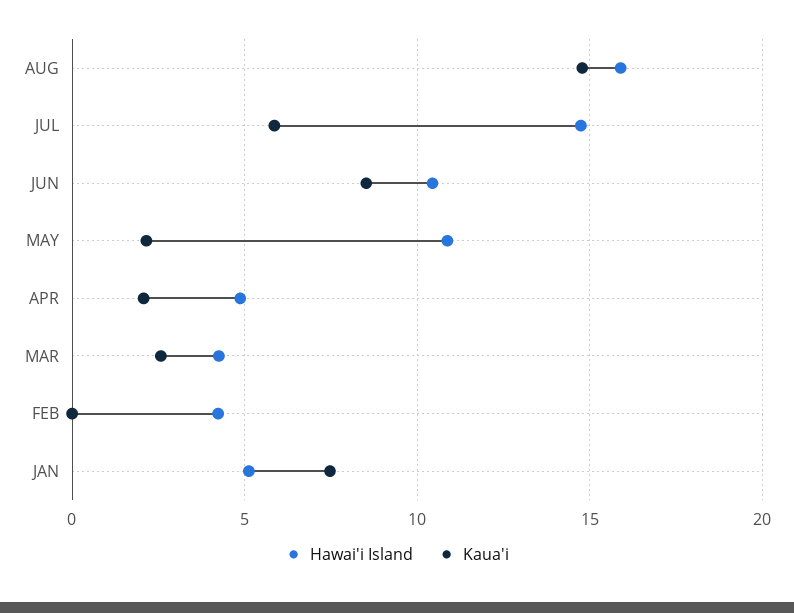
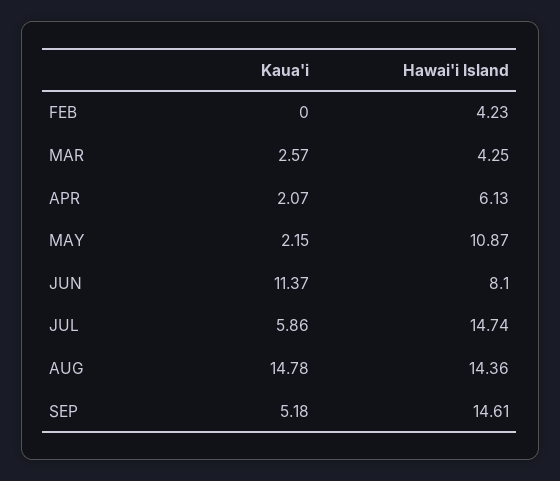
Hawai'i Island, AUG: 16 -> 14.36
Hawai'i Island, JUN: 10.5 -> 8.1
Kaua'i, JUN: 8.5 -> 11.37
Hawai'i Island, APR: 5 -> 6.13
Hawai'i Island, JAN: 5 -> none
Kaua'i, JAN: 7.5 -> none
Kaua'i, SEP: none -> 5.18
Hawai'i Island, SEP: none -> 14.61

